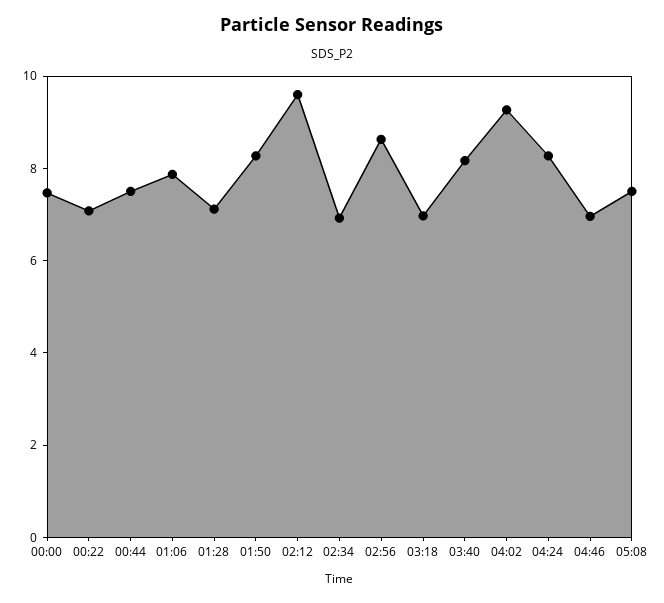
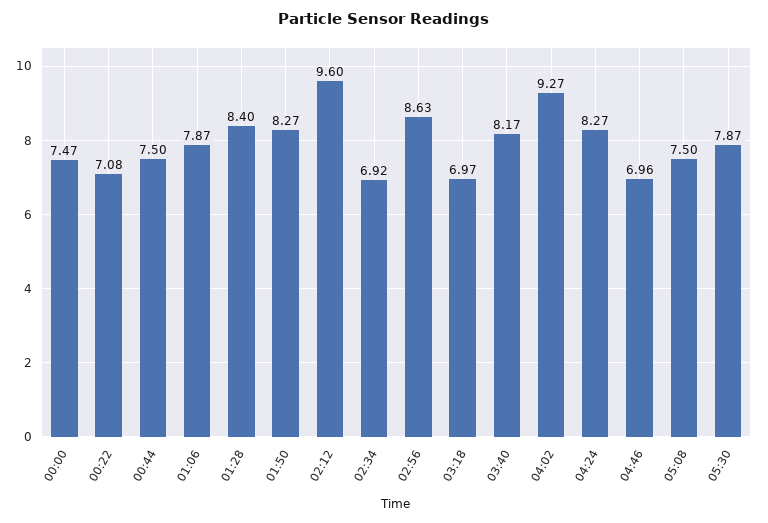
01:28: 7 -> 8.4
05:30: none -> 7.87

